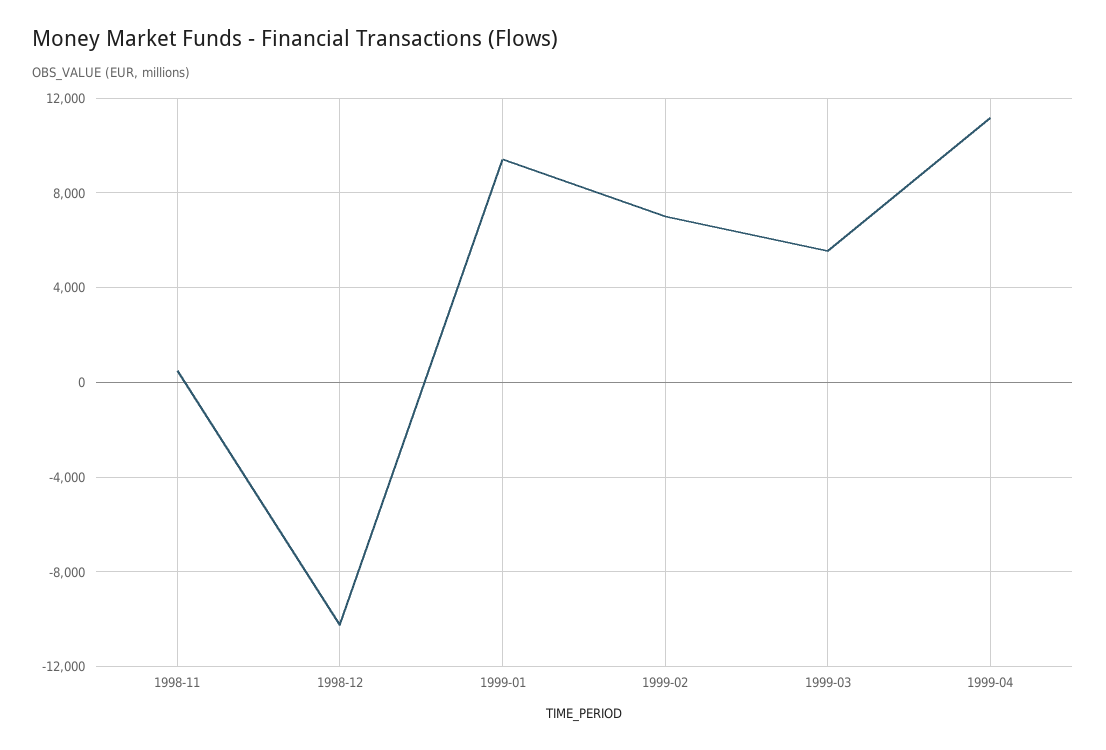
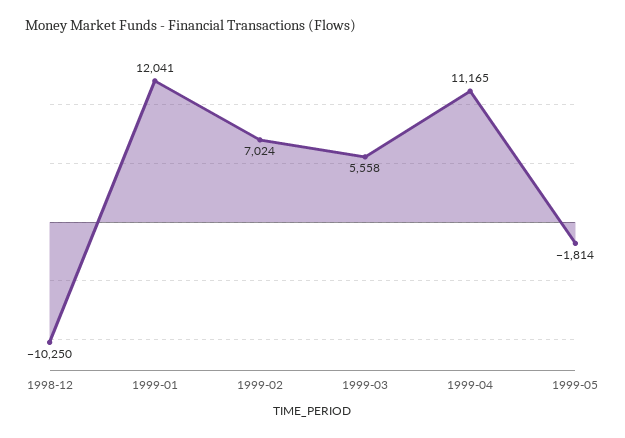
1998-11: 500 -> none
1999-01: 9500 -> 12041
1999-05: none -> -1814

